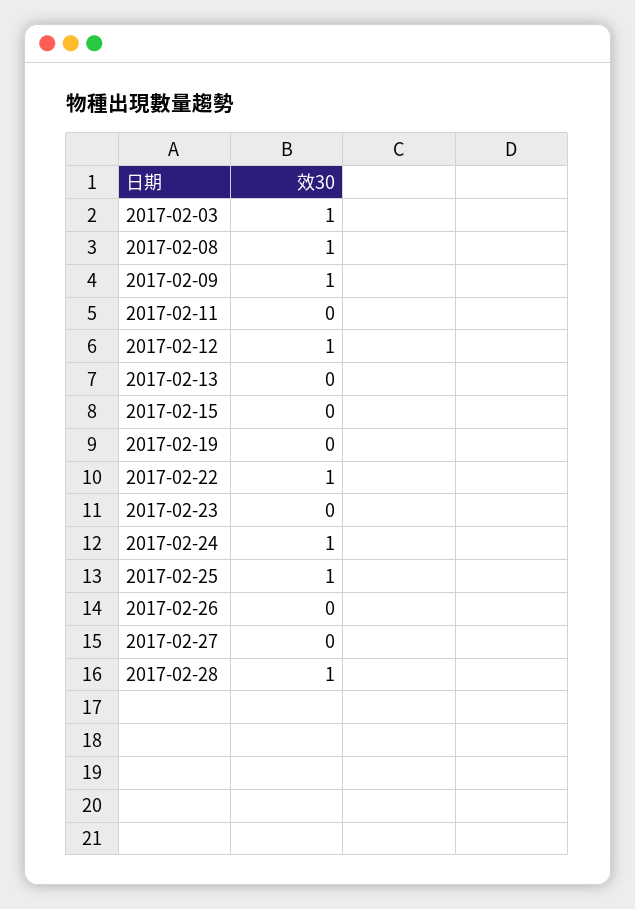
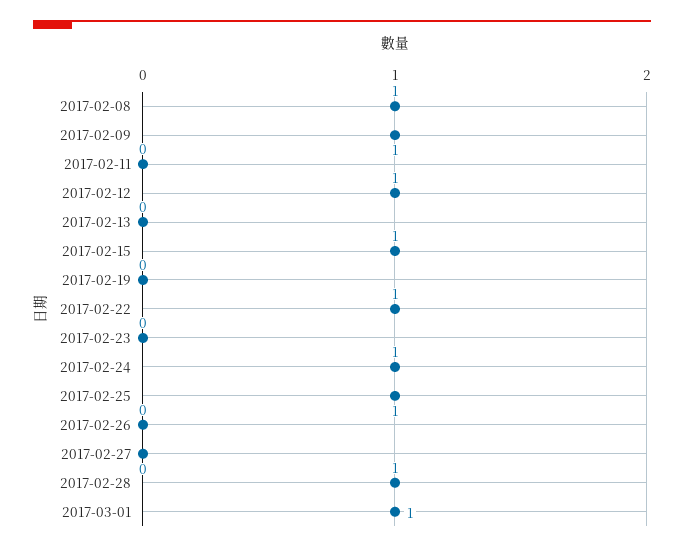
2017-02-03: 1 -> none
2017-02-15: 0 -> 1
2017-03-01: none -> 1

